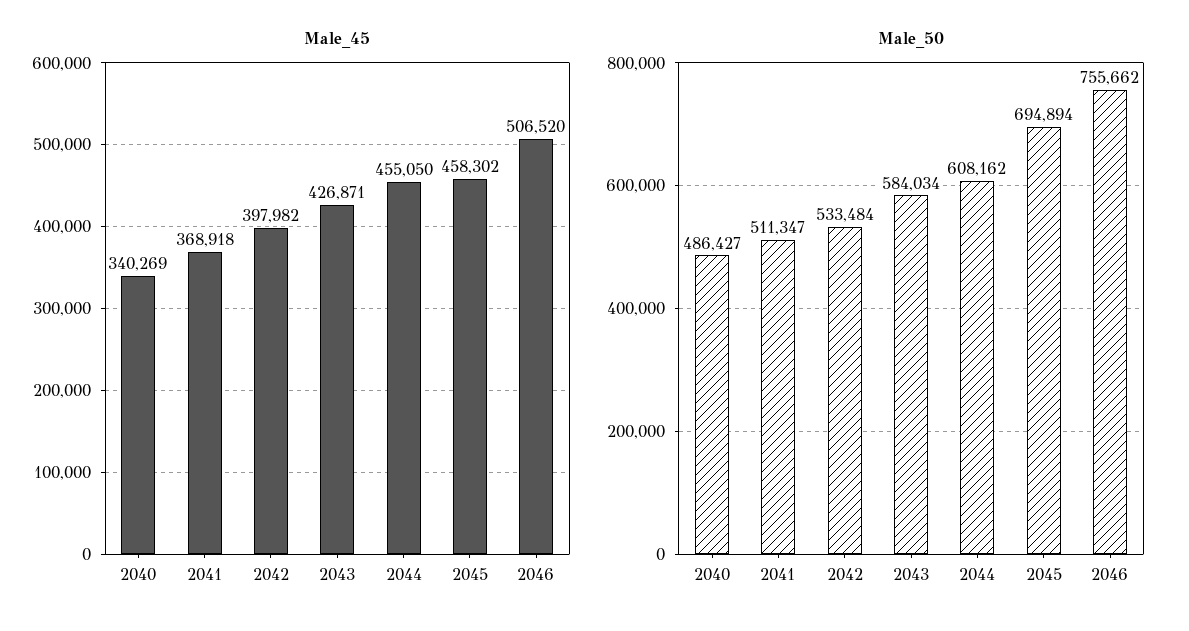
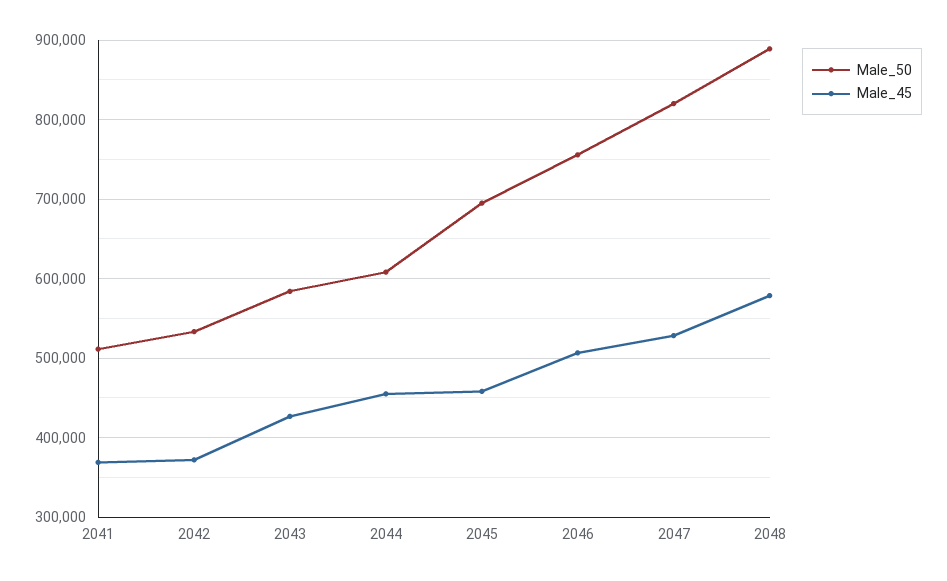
Male_45, 2040: 340269 -> none
Male_45, 2042: 397982 -> 370000
Male_50, 2040: 486427 -> none
Male_50, 2047: none -> 820000
Male_45, 2047: none -> 530000
Male_50, 2048: none -> 890000
Male_45, 2048: none -> 580000

